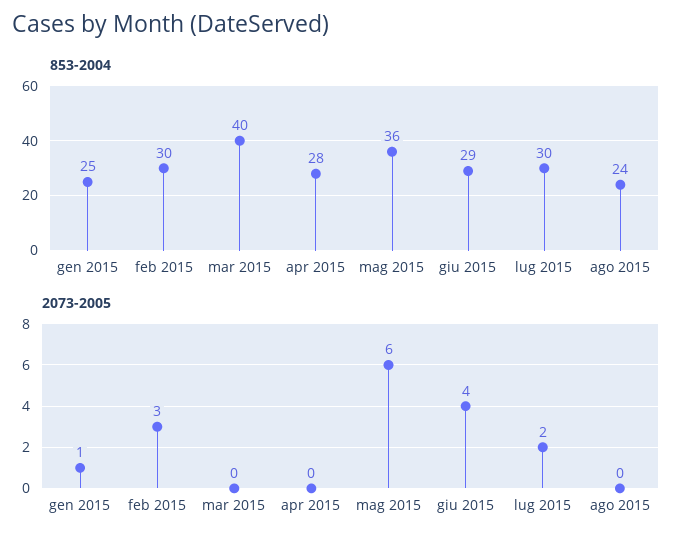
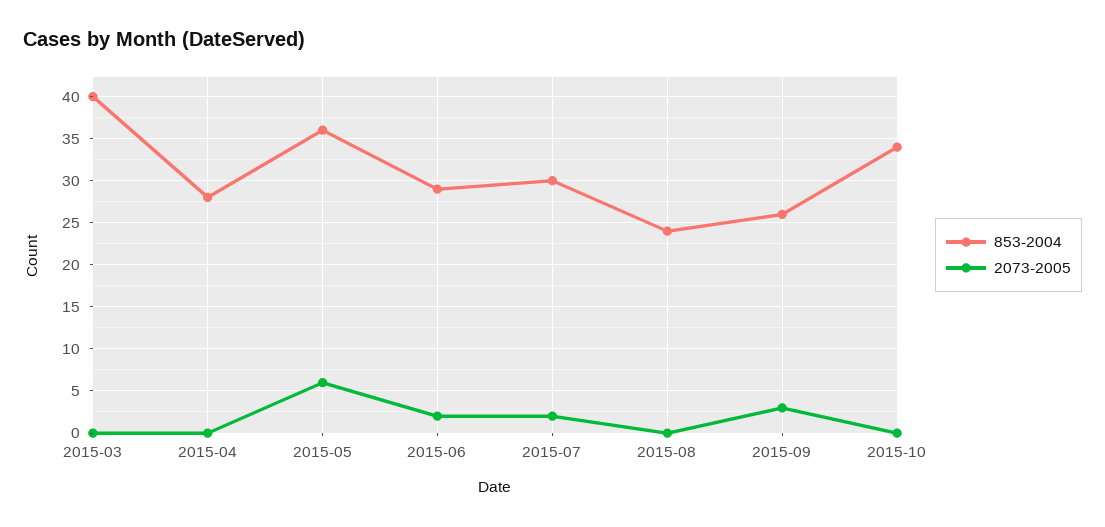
853-2004, gen 2015: 25 -> none
853-2004, feb 2015: 30 -> none
2073-2005, gen 2015: 1 -> none
2073-2005, feb 2015: 3 -> none
2073-2005, giu 2015: 4 -> 2
853-2004, 2015-09: none -> 26
2073-2005, 2015-09: none -> 3
853-2004, 2015-10: none -> 34
2073-2005, 2015-10: none -> 0

